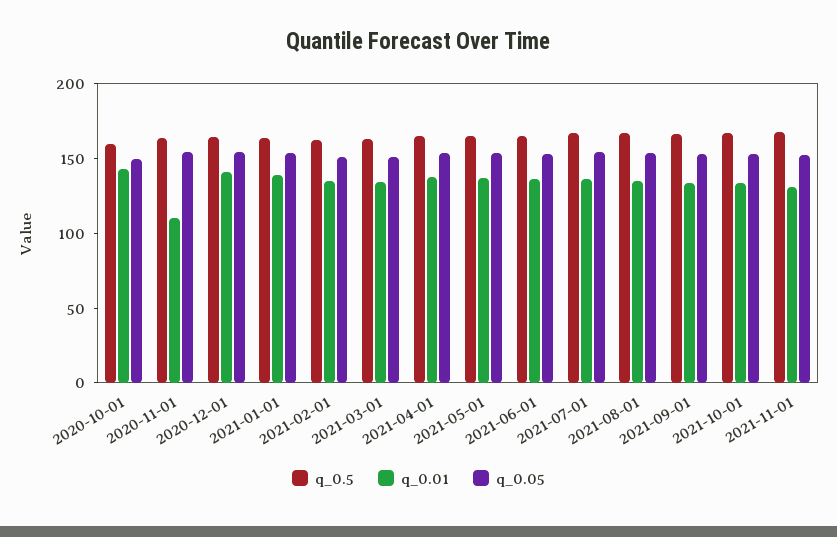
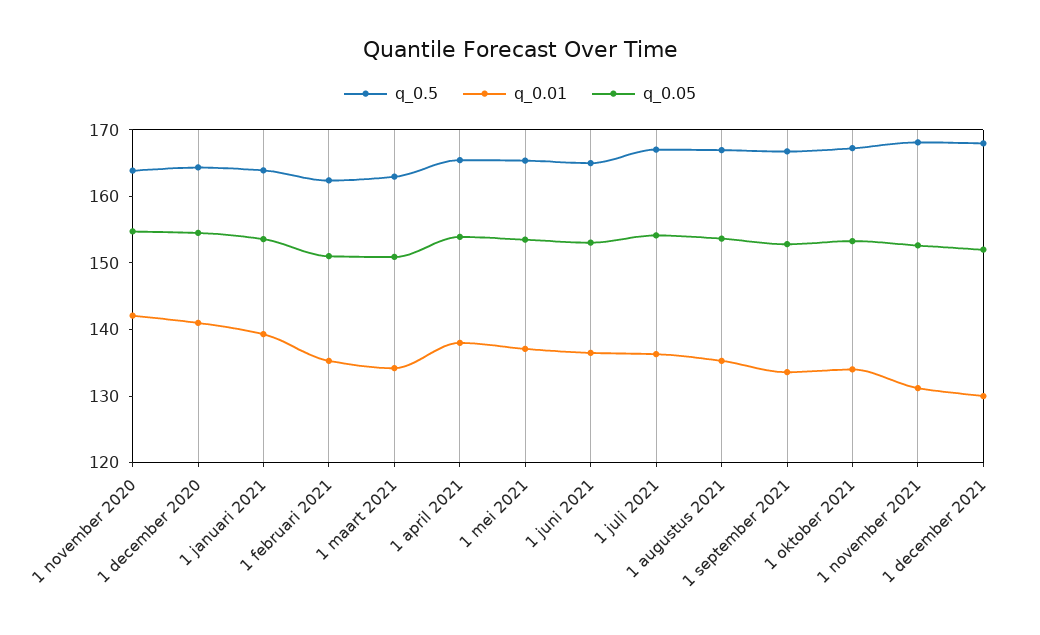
q_0.5, 2020-10-01: 160 -> none
q_0.01, 2020-10-01: 140 -> none
q_0.05, 2020-10-01: 150 -> none
q_0.01, 2020-11-01: 110 -> 142
q_0.5, 1 december 2021: none -> 168
q_0.01, 1 december 2021: none -> 130
q_0.05, 1 december 2021: none -> 152

